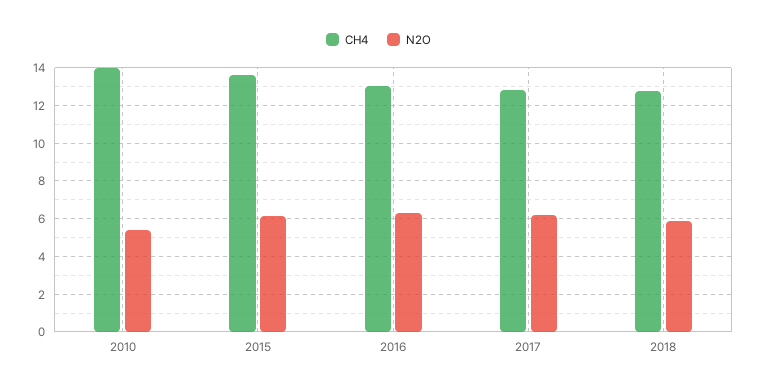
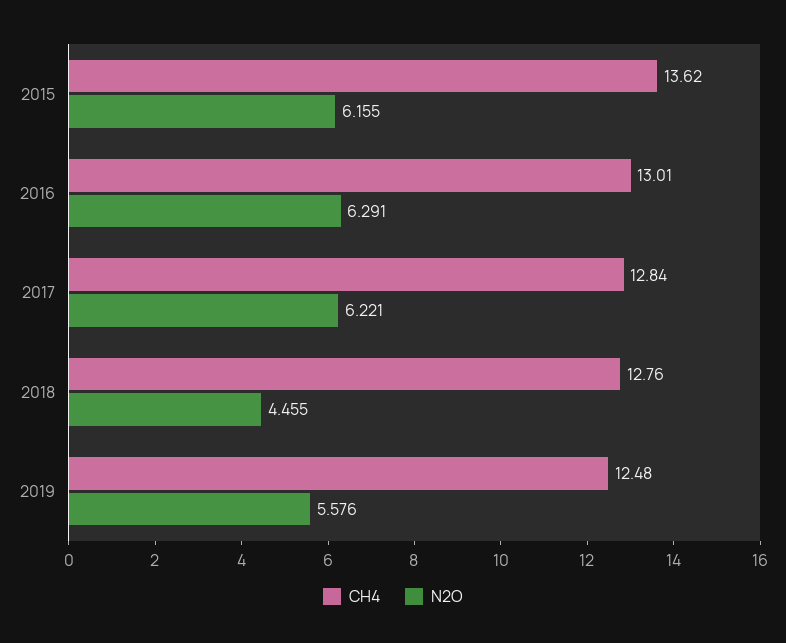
CH4, 2010: 14 -> none
N2O, 2010: 5.5 -> none
N2O, 2018: 6 -> 4.455
CH4, 2019: none -> 12.48
N2O, 2019: none -> 5.576

